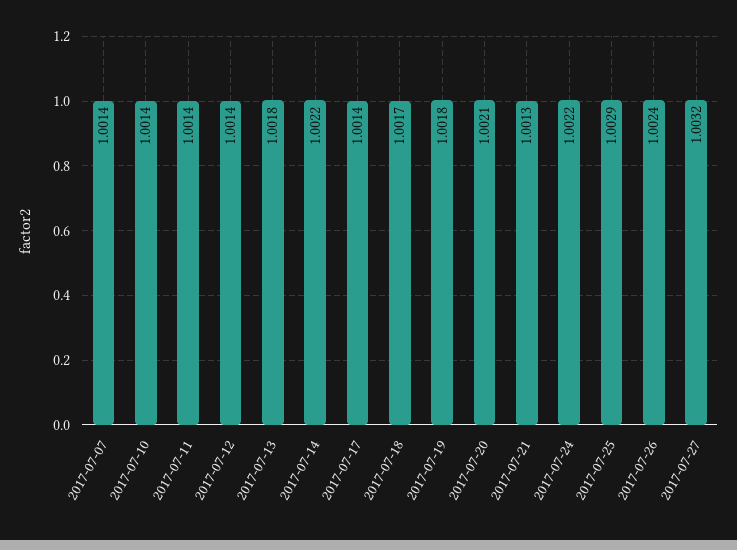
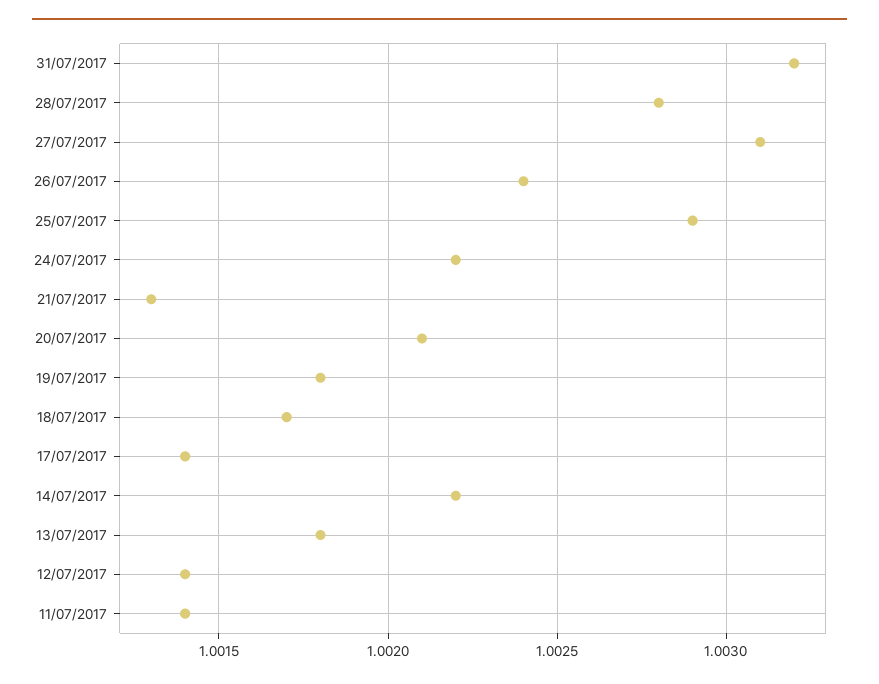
2017-07-07: 1.0014 -> none
2017-07-10: 1.0014 -> none
2017-07-27: 1.0032 -> 1.0031
31/07/2017: none -> 1.0032
28/07/2017: none -> 1.0028

